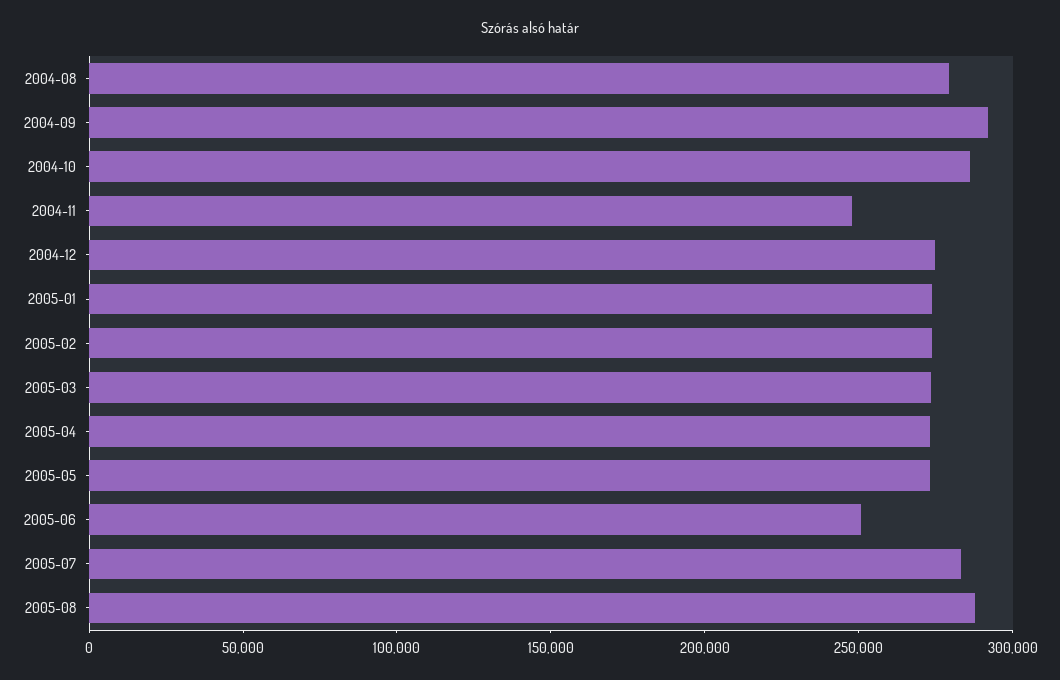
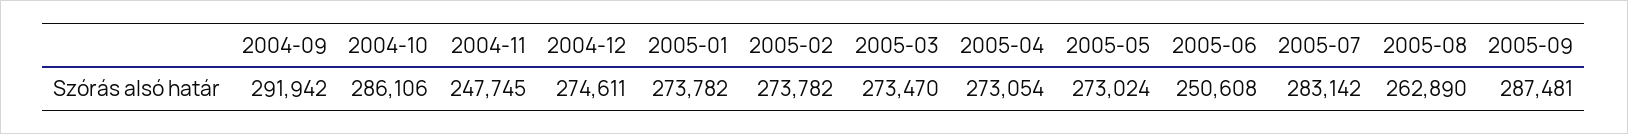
2004-08: 280000 -> none
2005-08: 290000 -> 262890
2005-09: none -> 287481

